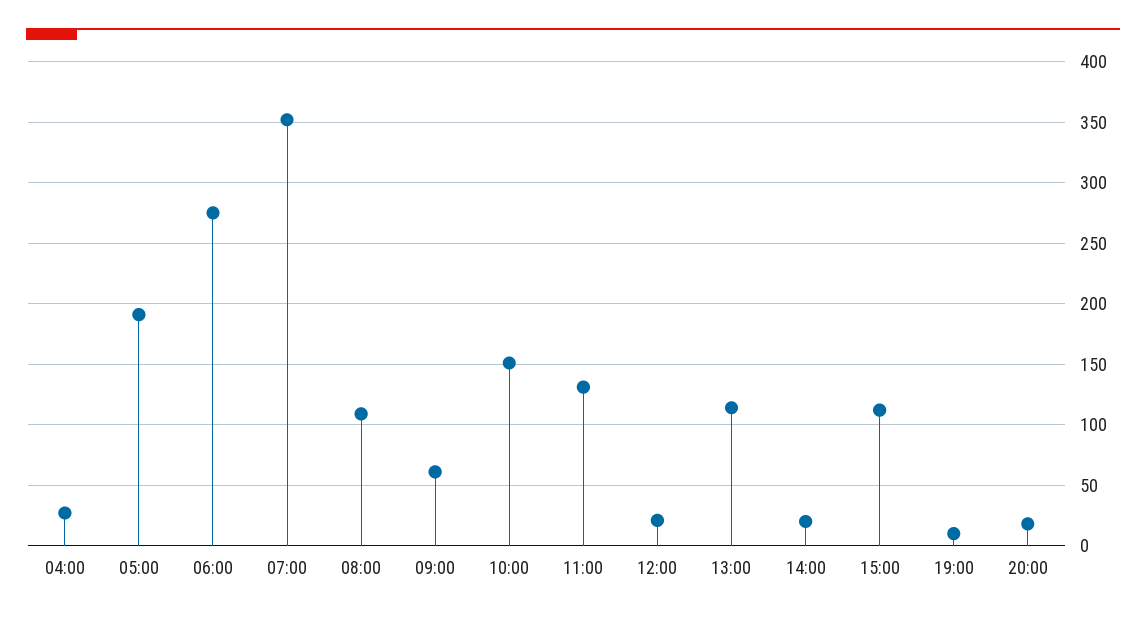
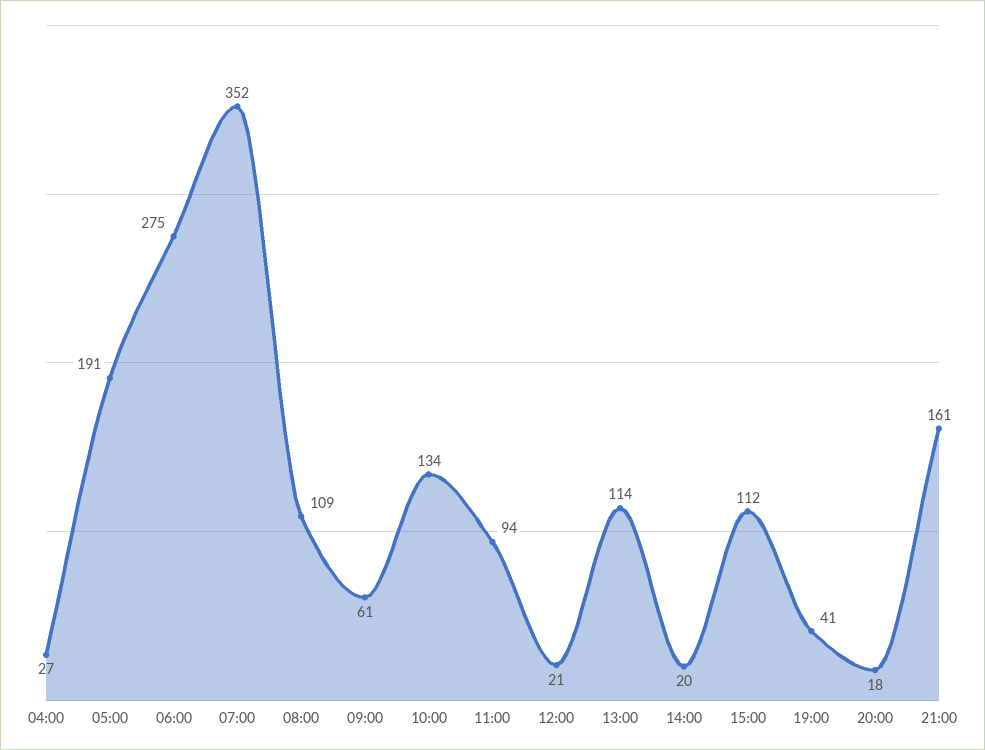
10:00: 150 -> 134
11:00: 130 -> 94
19:00: 10 -> 41
21:00: none -> 161

